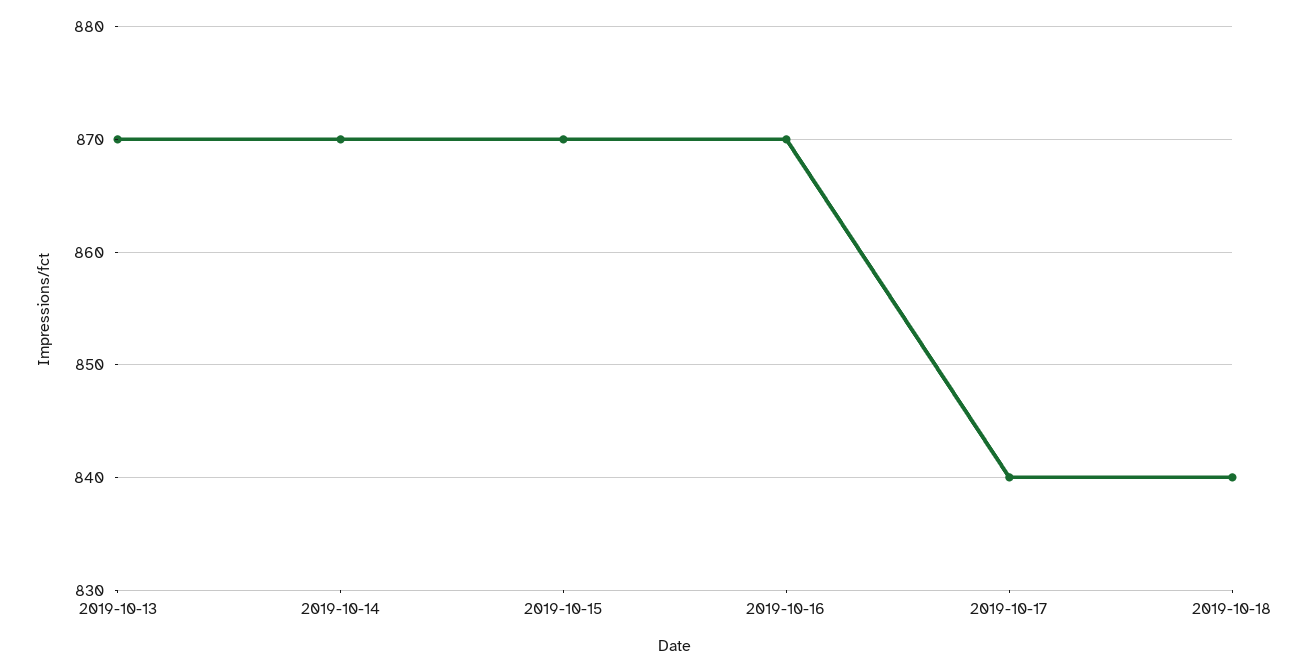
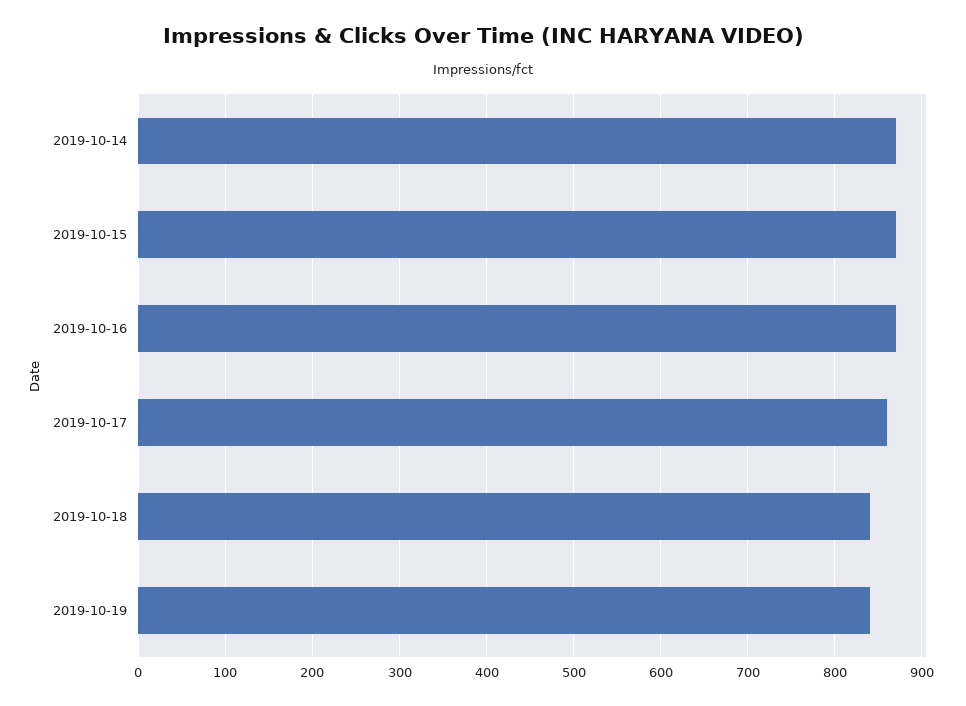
2019-10-13: 870 -> none
2019-10-17: 840 -> 860
2019-10-19: none -> 840

